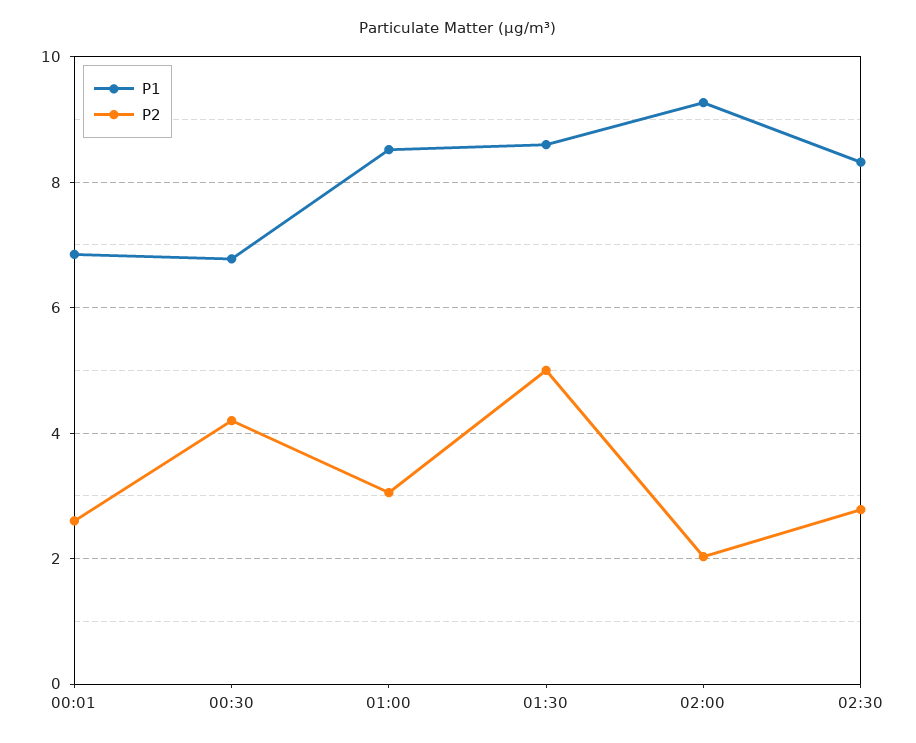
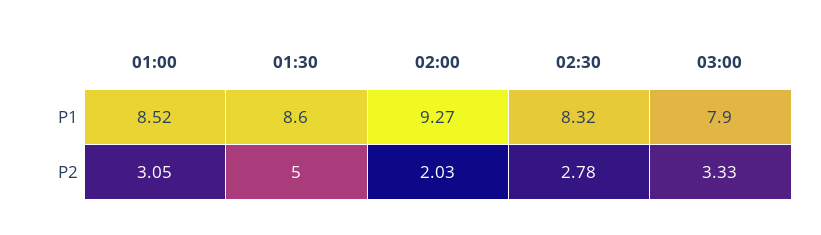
P1, 00:01: 6.8 -> none
P2, 00:01: 2.6 -> none
P1, 00:30: 6.8 -> none
P2, 00:30: 4.2 -> none
P1, 03:00: none -> 7.9
P2, 03:00: none -> 3.33

